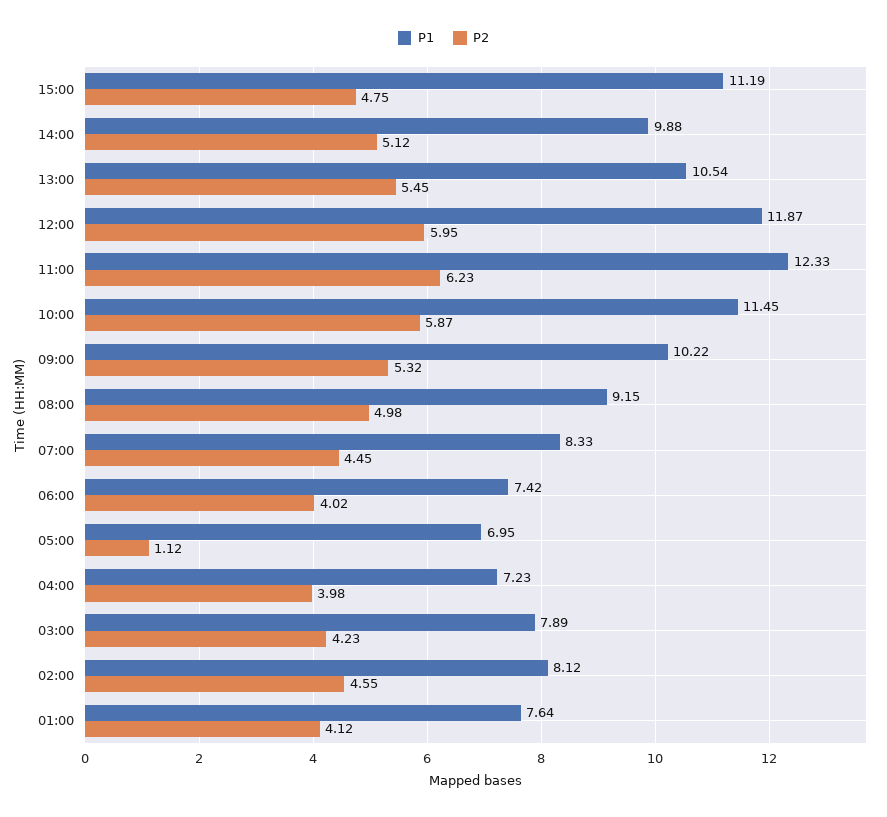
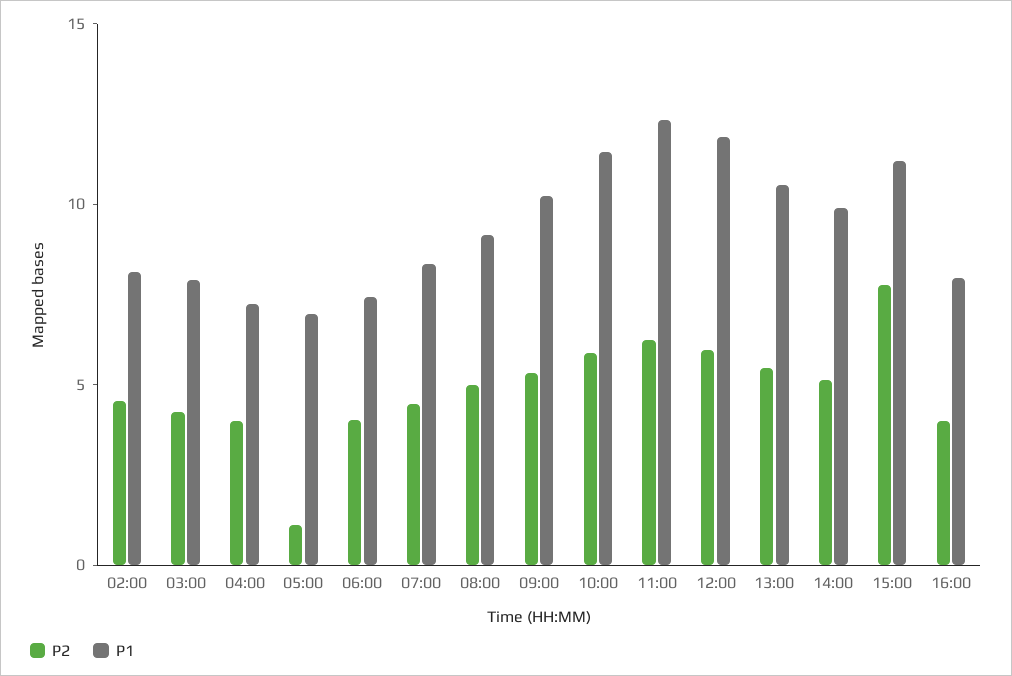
P2, 15:00: 4.75 -> 8
P1, 01:00: 7.64 -> none
P2, 01:00: 4.12 -> none
P2, 16:00: none -> 4
P1, 16:00: none -> 8

